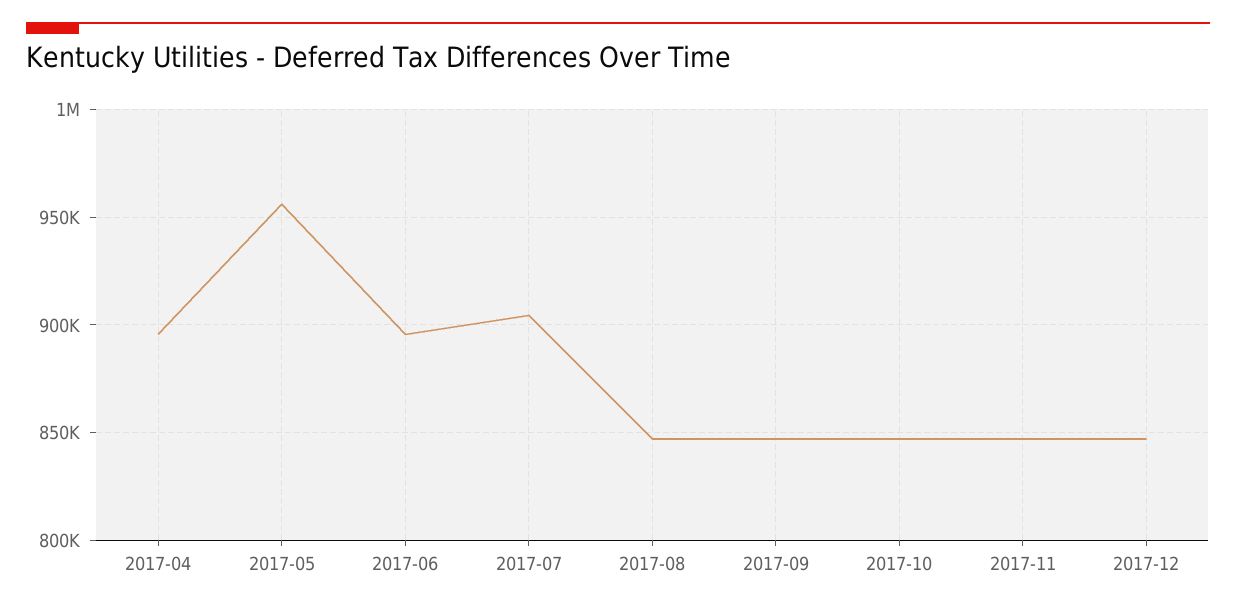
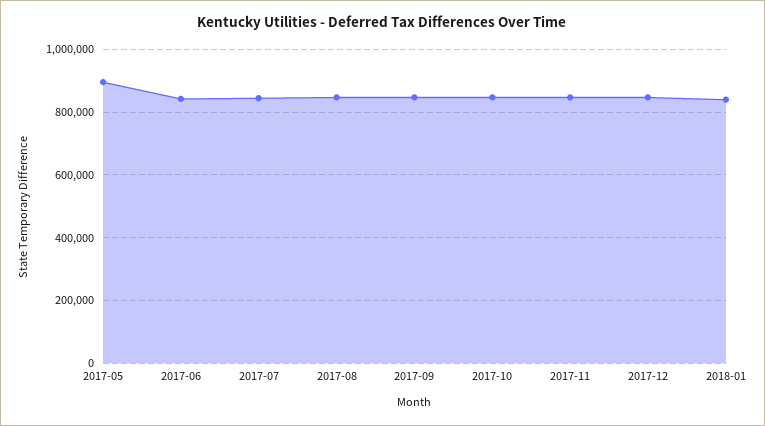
2017-04: 895000 -> none
2017-05: 955000 -> 900000
2017-06: 895000 -> 840000
2017-07: 905000 -> 840000
2018-01: none -> 840000

